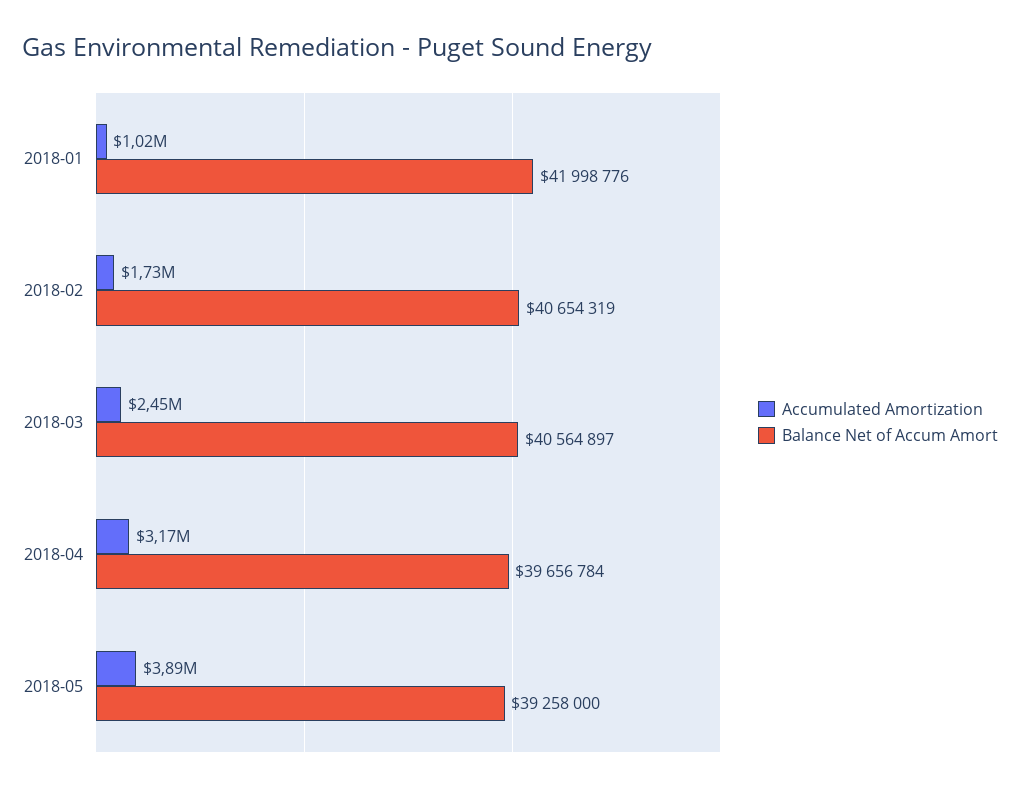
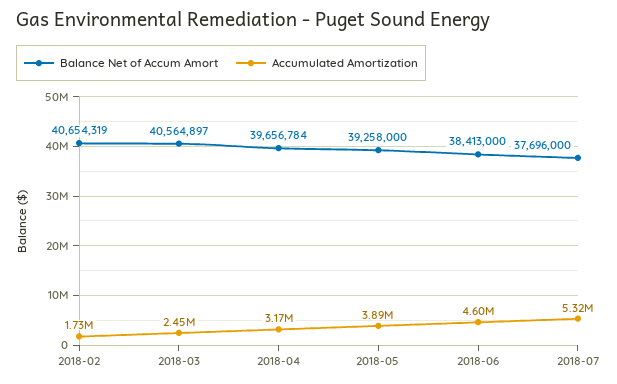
Accumulated Amortization, 2018-01: 1020000 -> none
Balance Net of Accum Amort, 2018-01: 41998776 -> none
Balance Net of Accum Amort, 2018-06: none -> 38413000
Accumulated Amortization, 2018-06: none -> 4600000
Balance Net of Accum Amort, 2018-07: none -> 37696000
Accumulated Amortization, 2018-07: none -> 5320000

